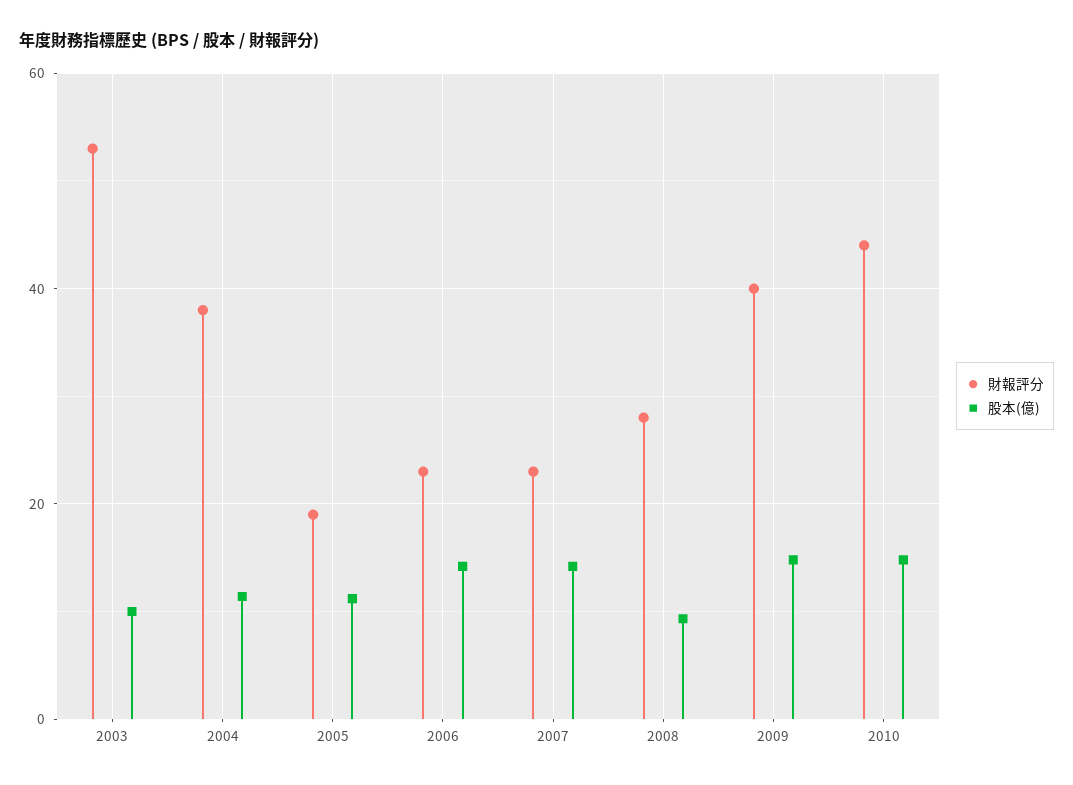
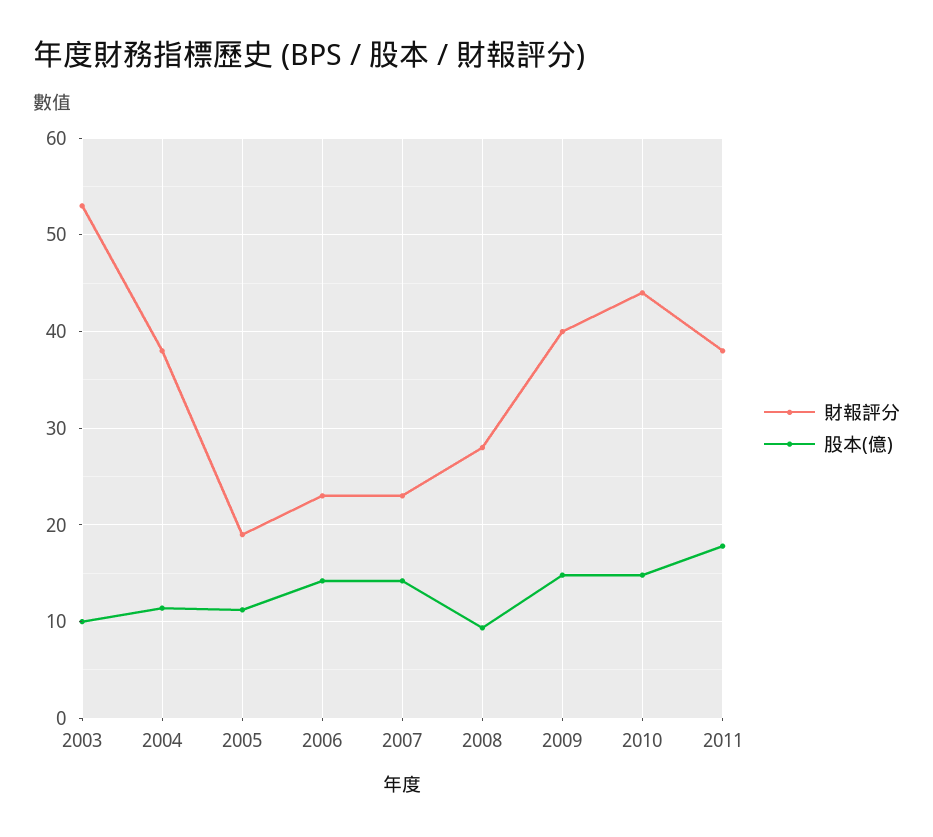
財報評分, 2011: none -> 38
股本(億), 2011: none -> 18

